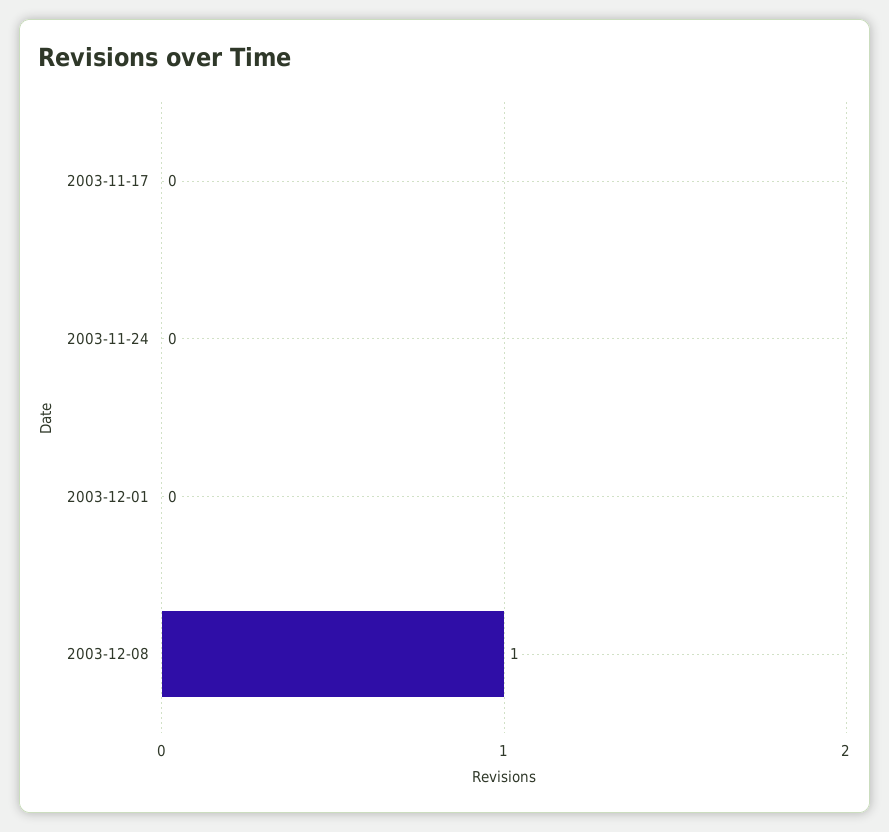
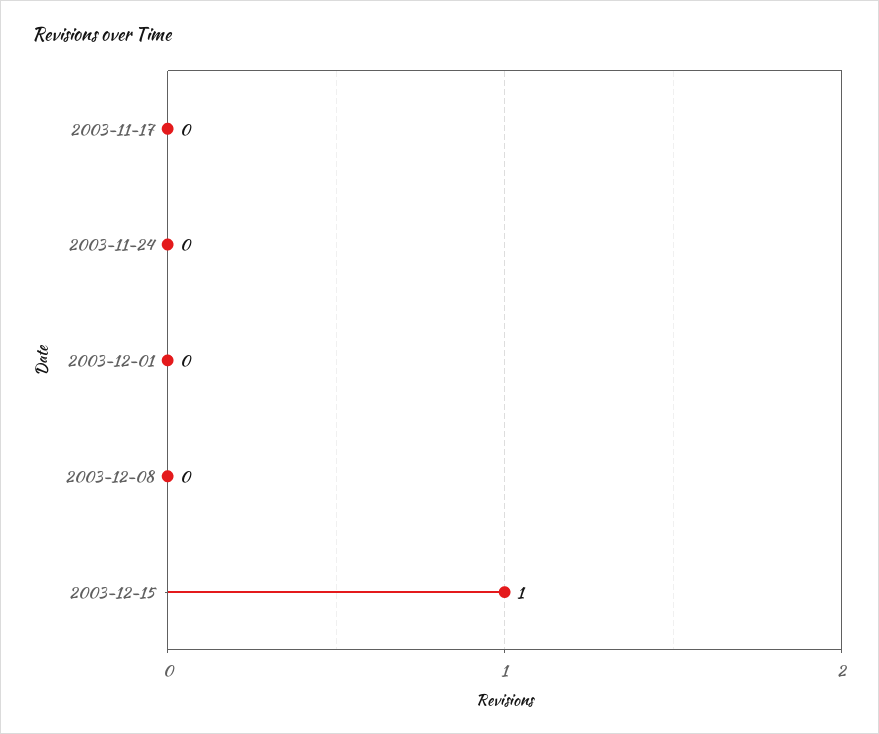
2003-12-08: 1 -> 0
2003-12-15: none -> 1

